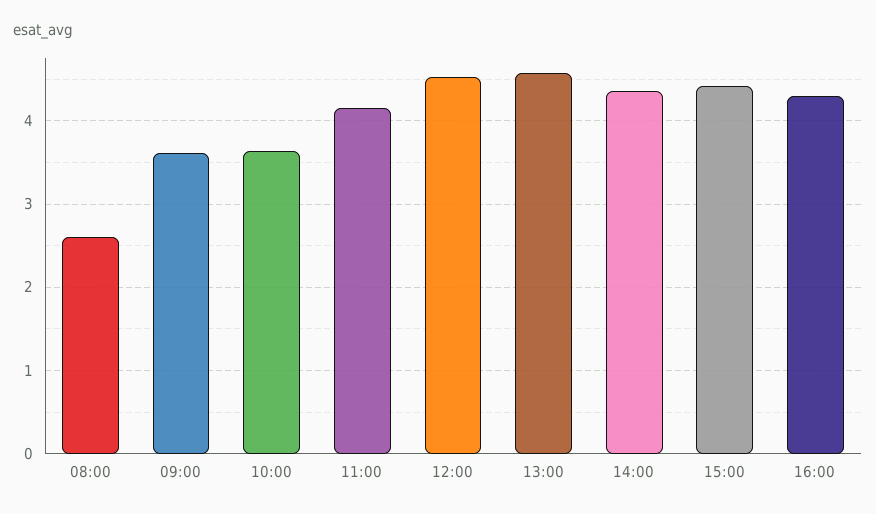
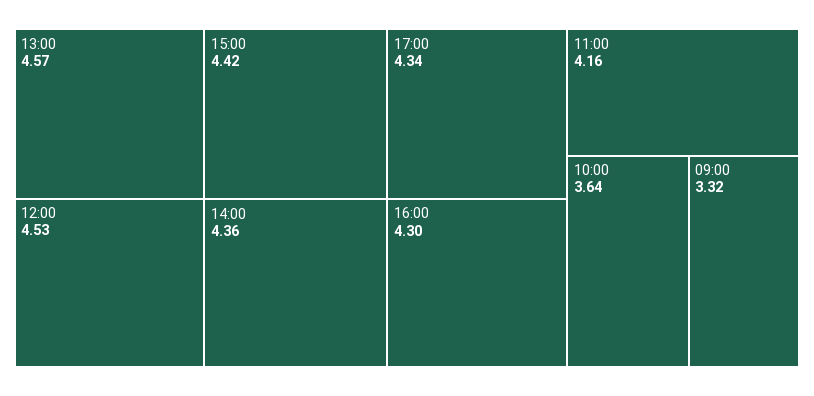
08:00: 2.6 -> none
09:00: 3.6 -> 3.32
17:00: none -> 4.34

